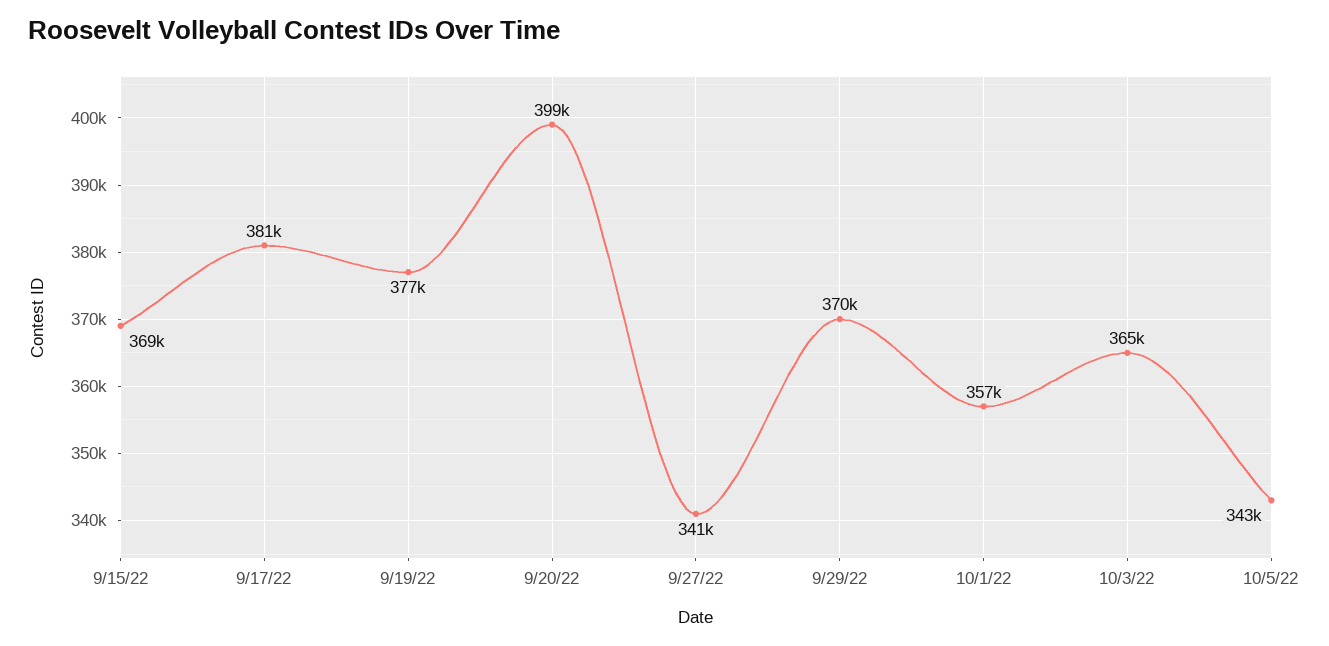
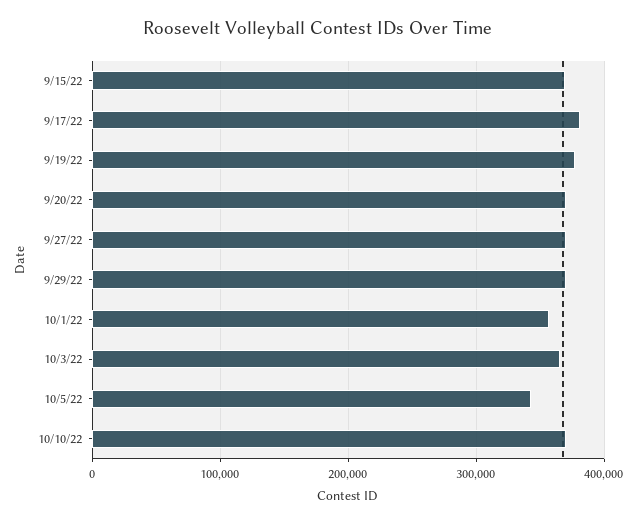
9/20/22: 399000 -> 370000
9/27/22: 341000 -> 370000
10/10/22: none -> 370000

